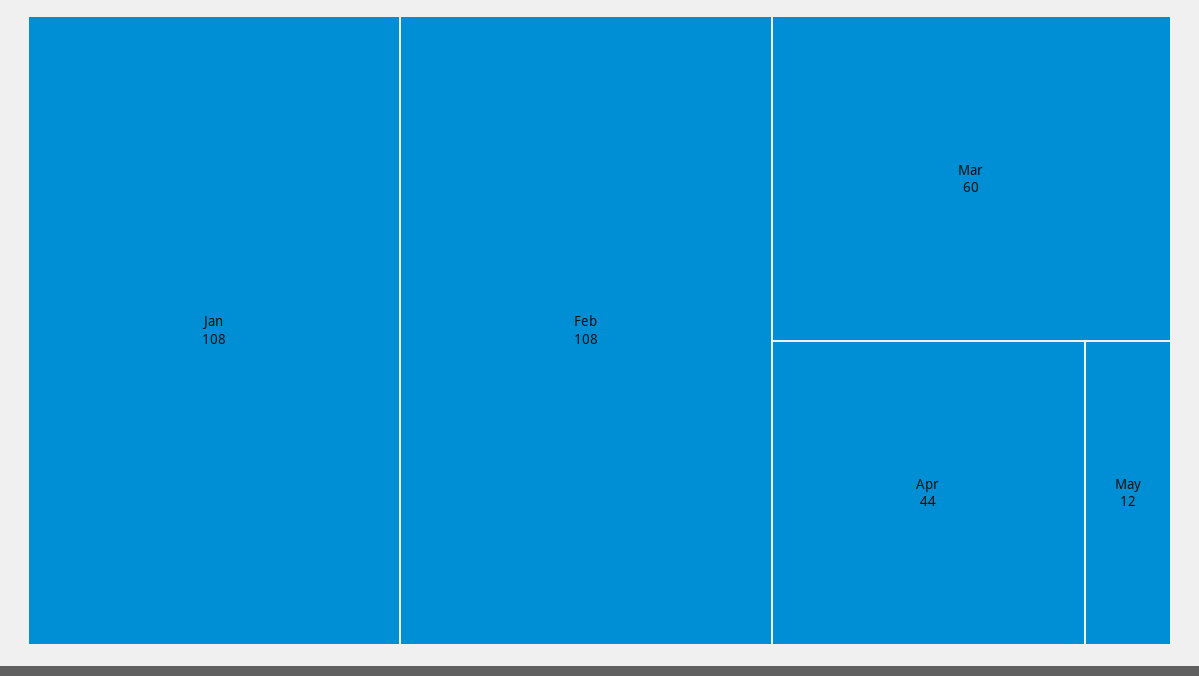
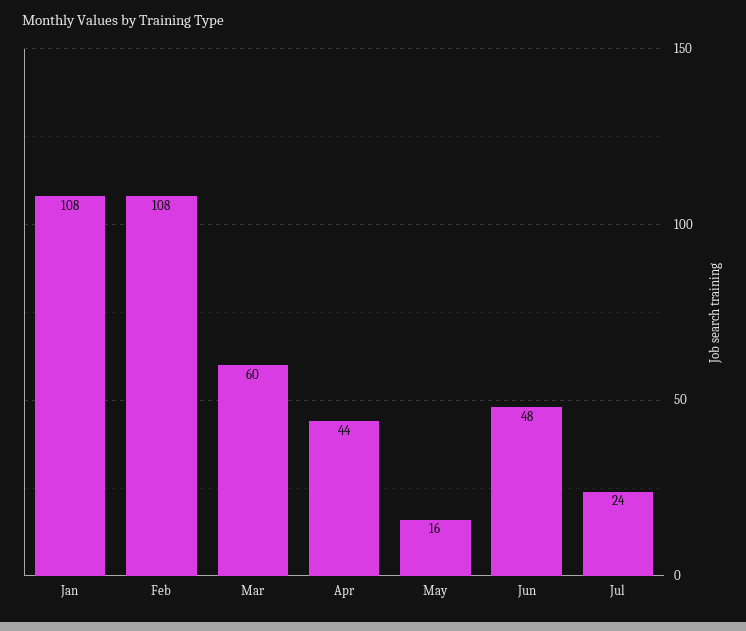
May: 12 -> 16
Jun: none -> 48
Jul: none -> 24

